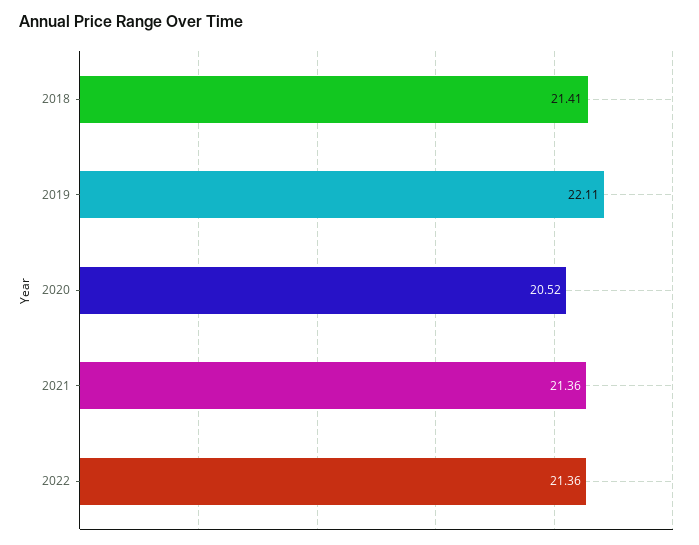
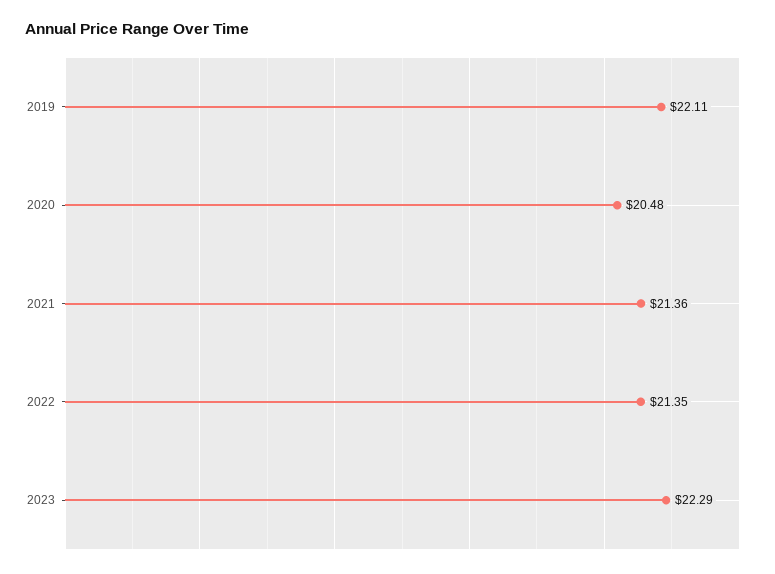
2018: 21.41 -> none
2020: 20.52 -> 20.48
2022: 21.36 -> 21.35
2023: none -> 22.29

